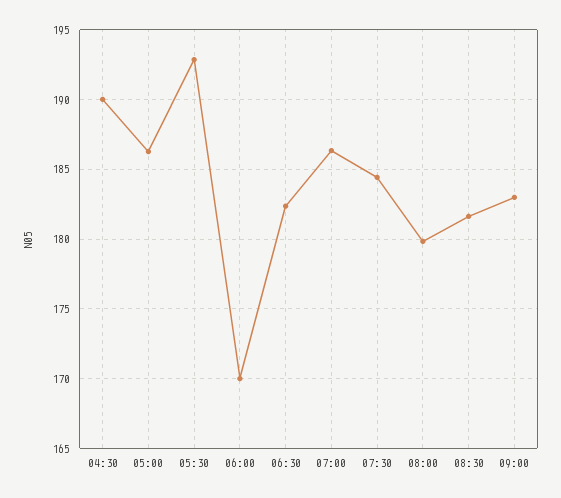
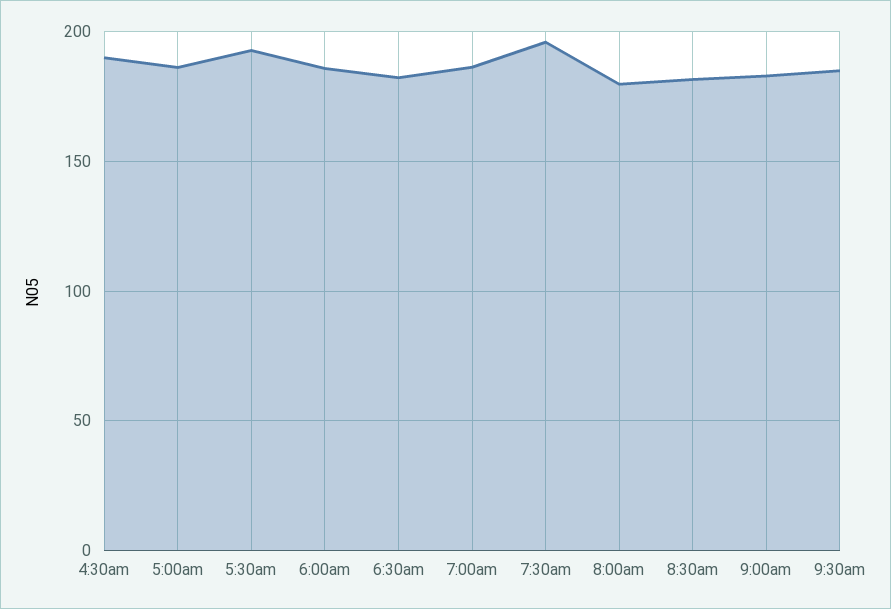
06:00: 170 -> 185
07:30: 184.5 -> 195
9:30am: none -> 185

